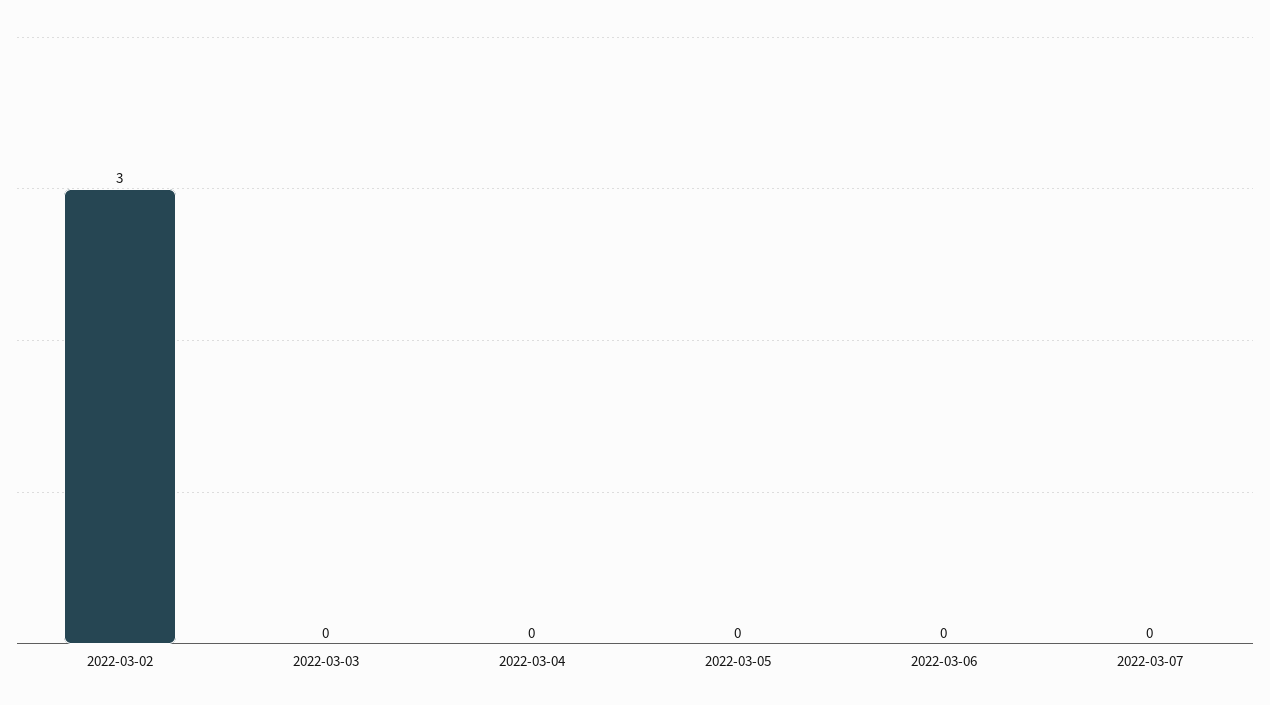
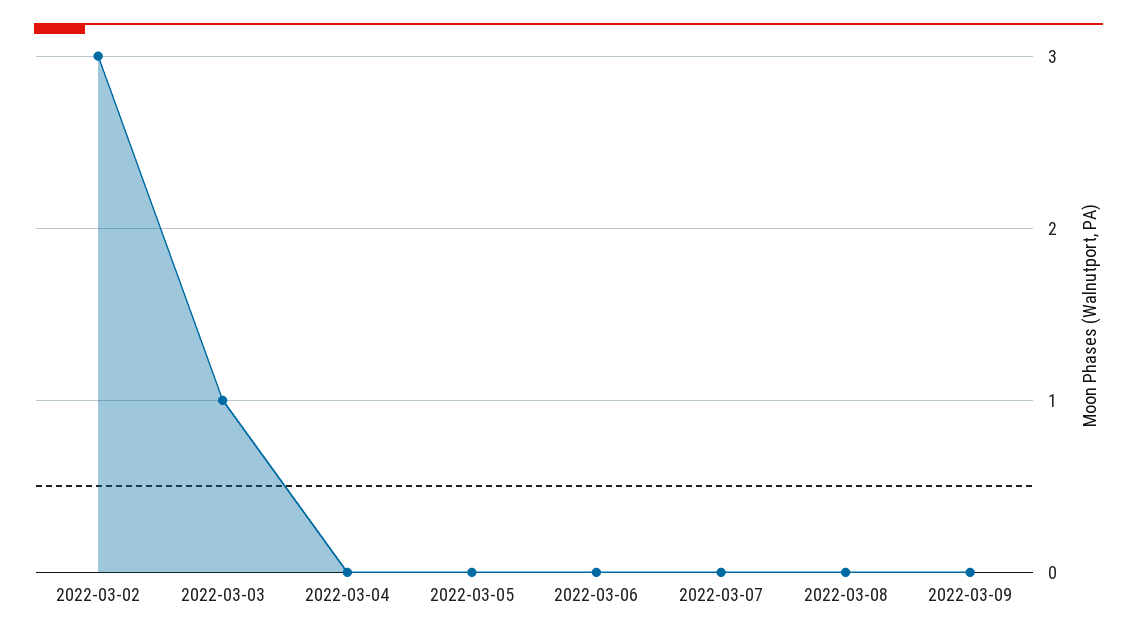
2022-03-03: 0 -> 1
2022-03-08: none -> 0
2022-03-09: none -> 0

